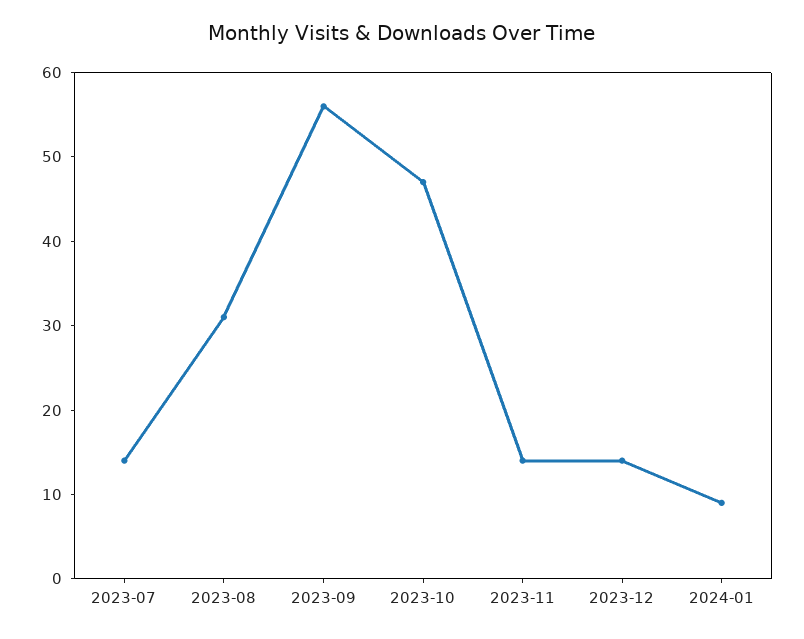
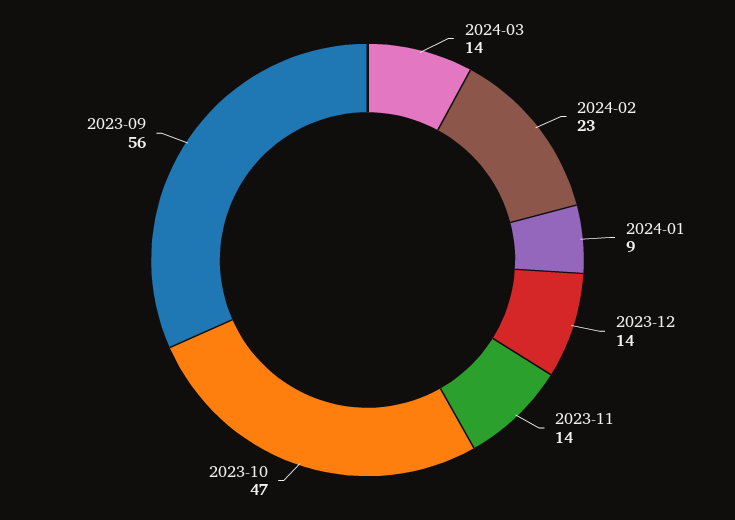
2023-07: 14 -> none
2023-08: 31 -> none
2024-03: none -> 14
2024-02: none -> 23

